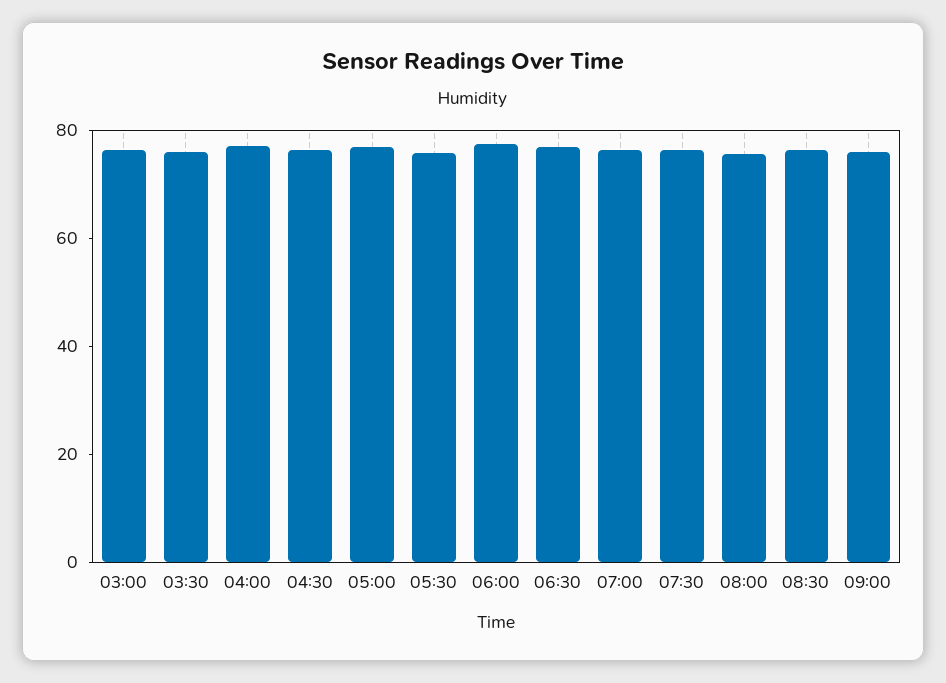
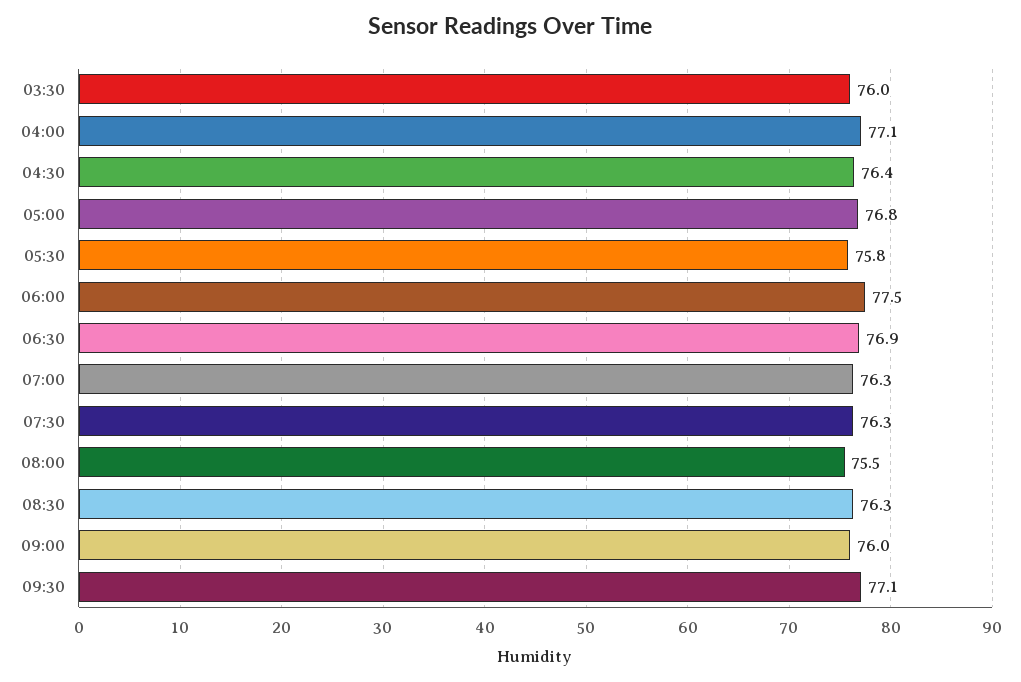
03:00: 75 -> none
09:30: none -> 77.1

